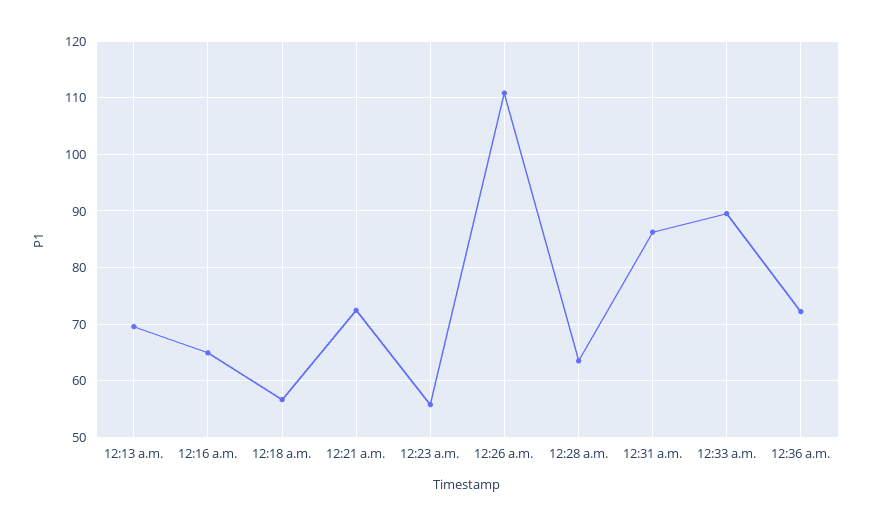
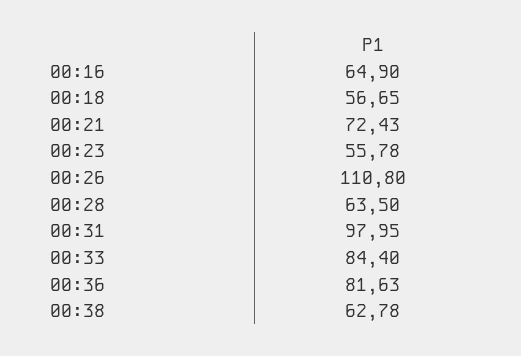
12:13 a.m.: 70 -> none
12:31 a.m.: 86 -> 97.95
12:33 a.m.: 90 -> 84.4
12:36 a.m.: 72 -> 81.63
00:38: none -> 62.78

